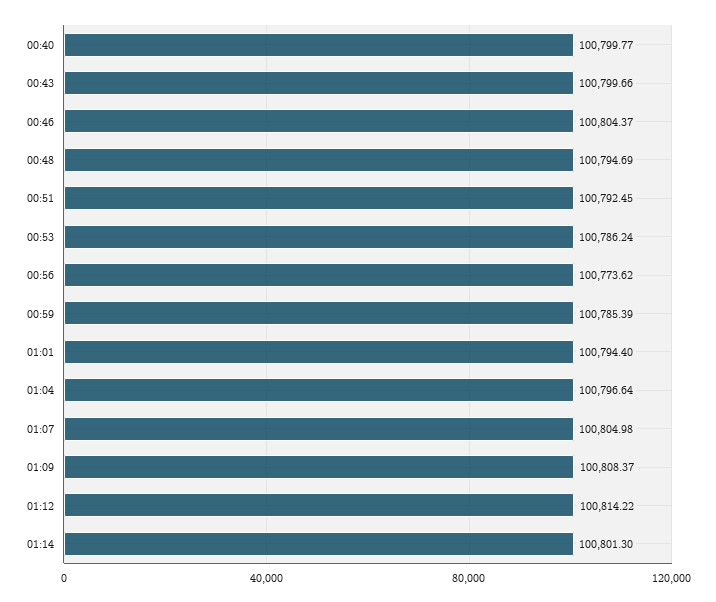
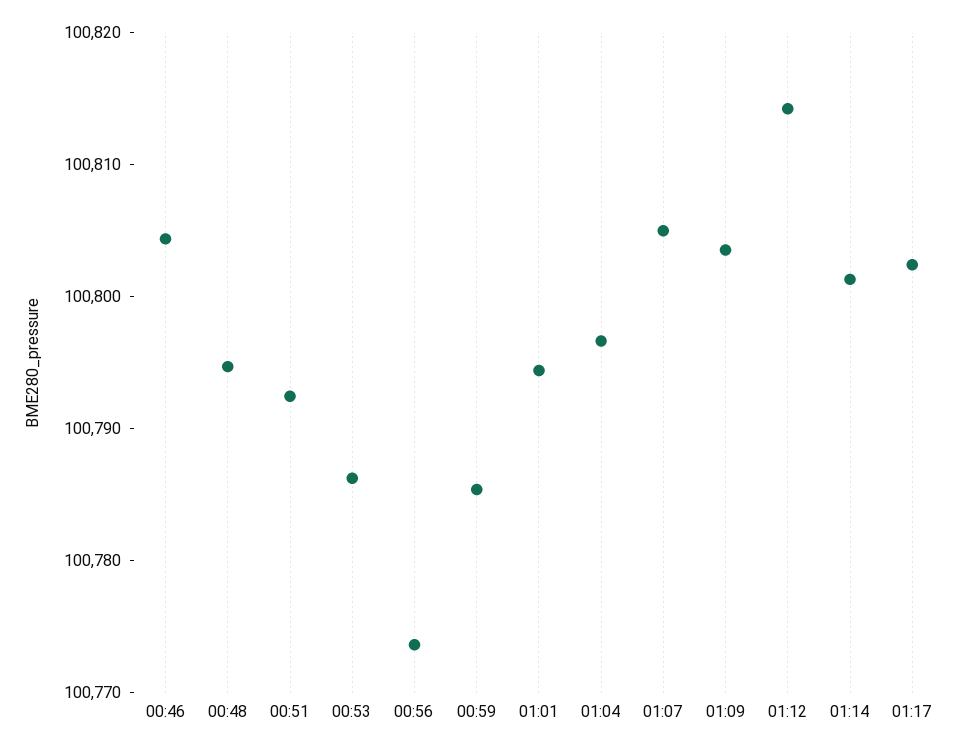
00:40: 100799.77 -> none
00:43: 100799.66 -> none
01:09: 100808.37 -> 100804
01:17: none -> 100802

